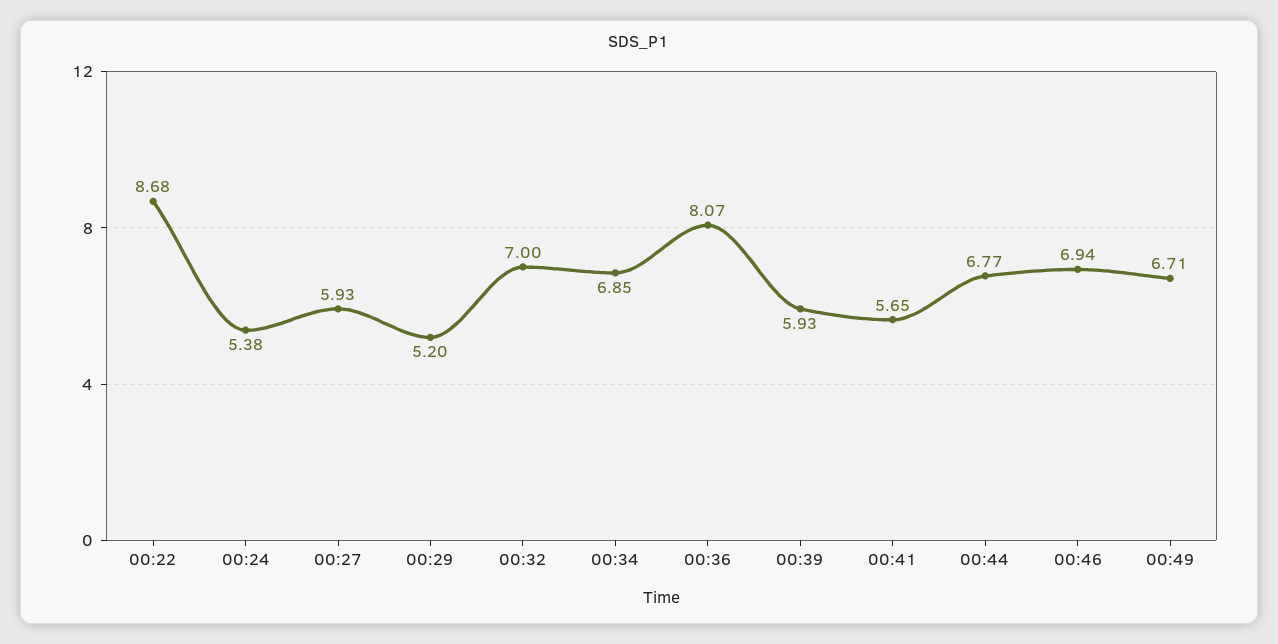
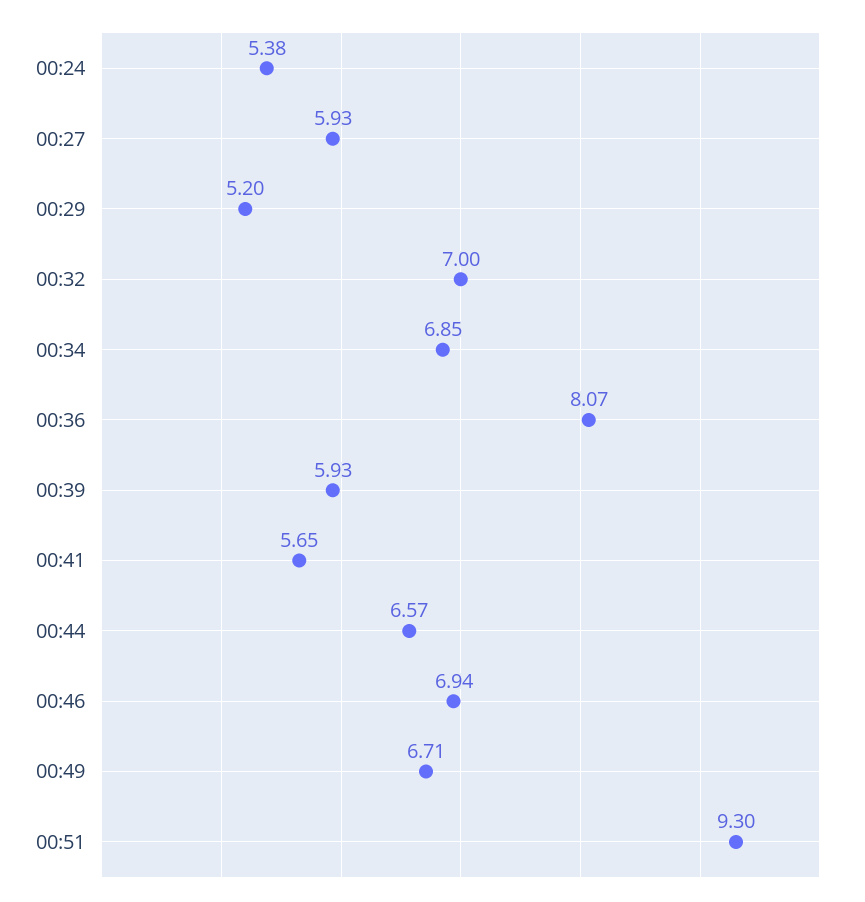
00:22: 8.68 -> none
00:44: 6.77 -> 6.57
00:51: none -> 9.3

